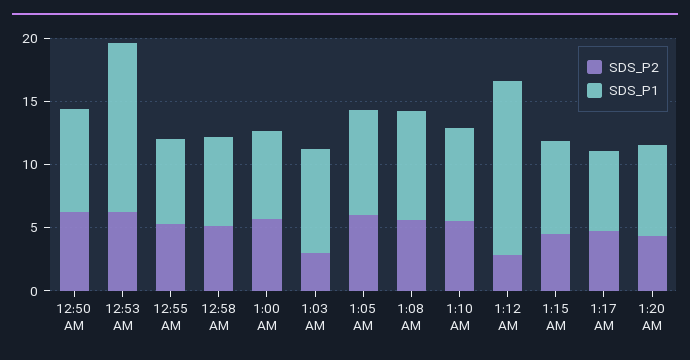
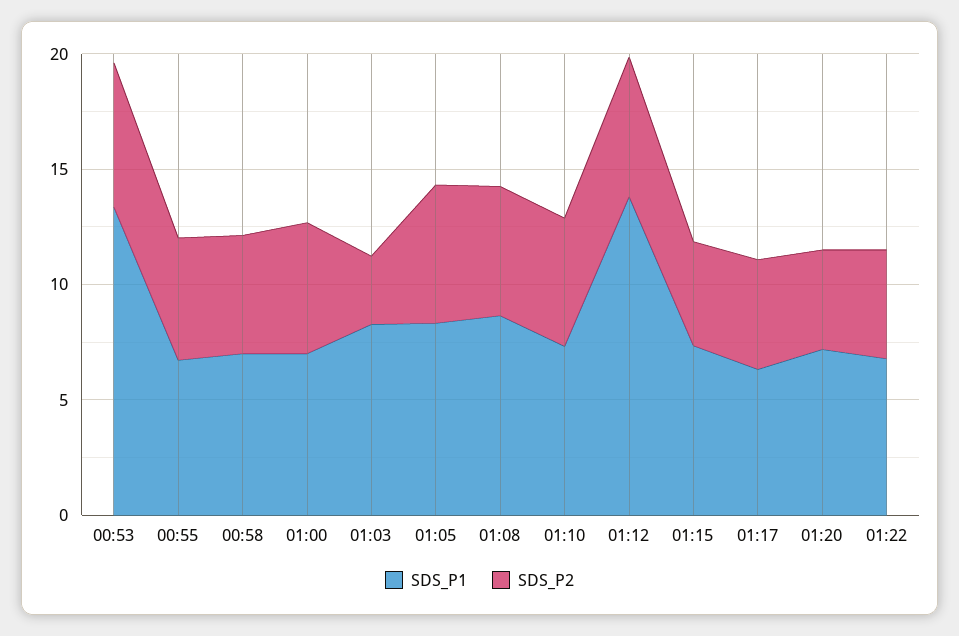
SDS_P2, 12:50 AM: 6 -> none
SDS_P1, 12:50 AM: 8 -> none
SDS_P2, 1:12 AM: 3 -> 6
SDS_P1, 01:22: none -> 7
SDS_P2, 01:22: none -> 5

